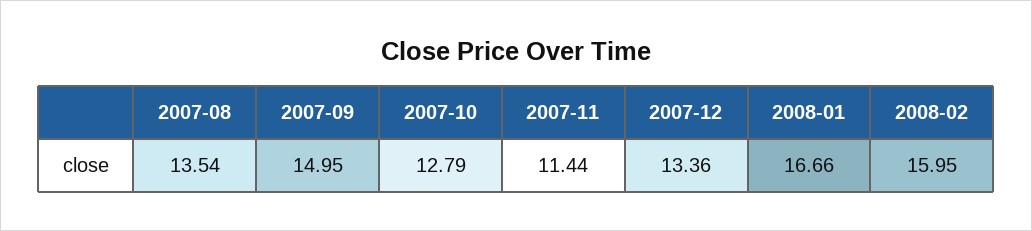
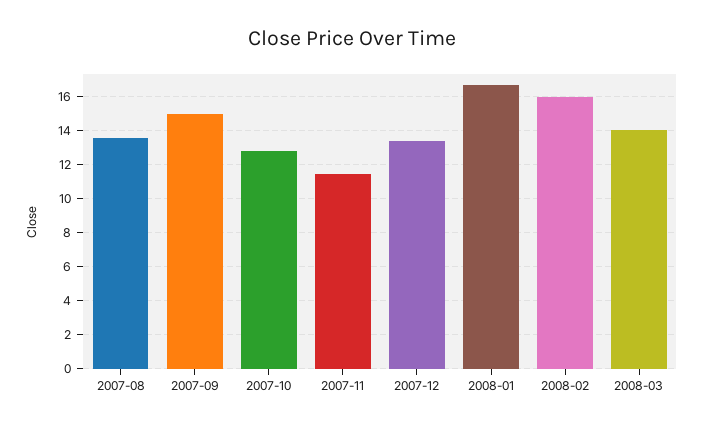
2008-03: none -> 14

